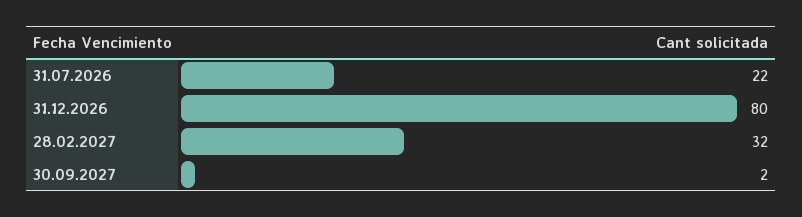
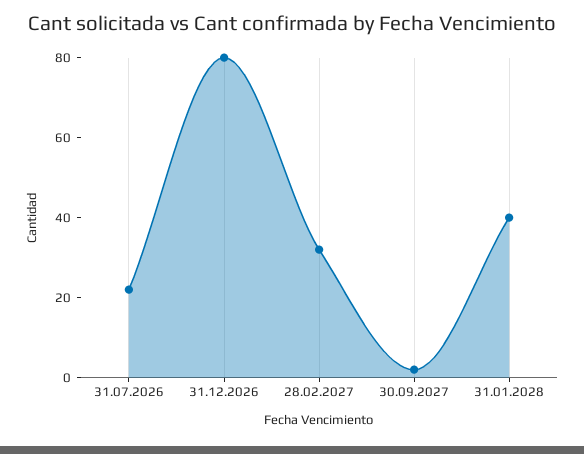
31.01.2028: none -> 40

